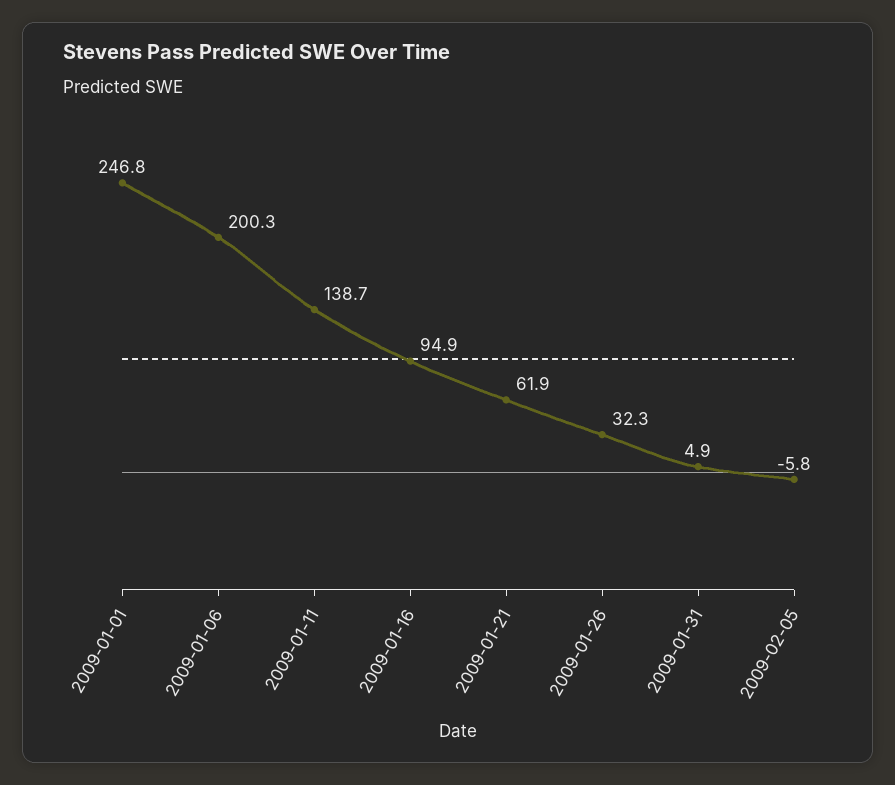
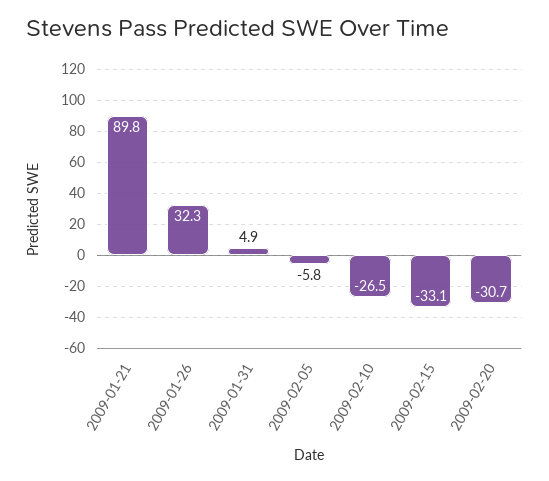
2009-01-01: 246.8 -> none
2009-01-06: 200.3 -> none
2009-01-11: 138.7 -> none
2009-01-16: 94.9 -> none
2009-01-21: 61.9 -> 89.8
2009-02-10: none -> -26.5
2009-02-15: none -> -33.1
2009-02-20: none -> -30.7

